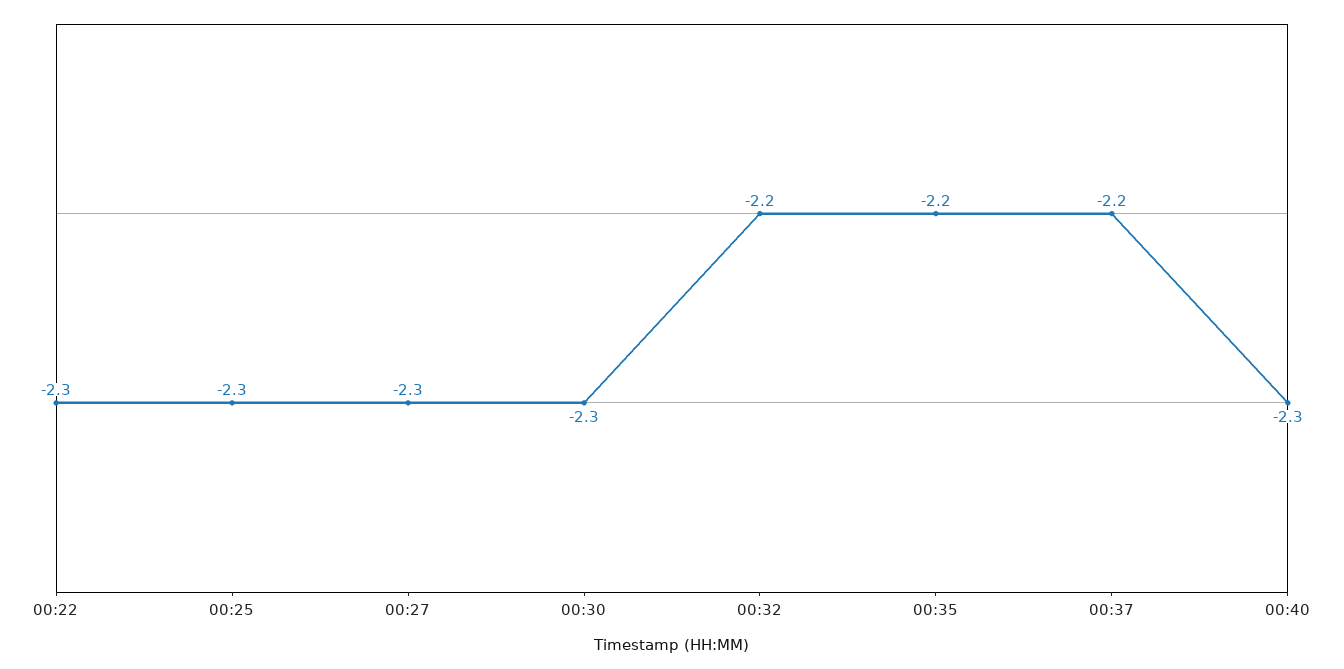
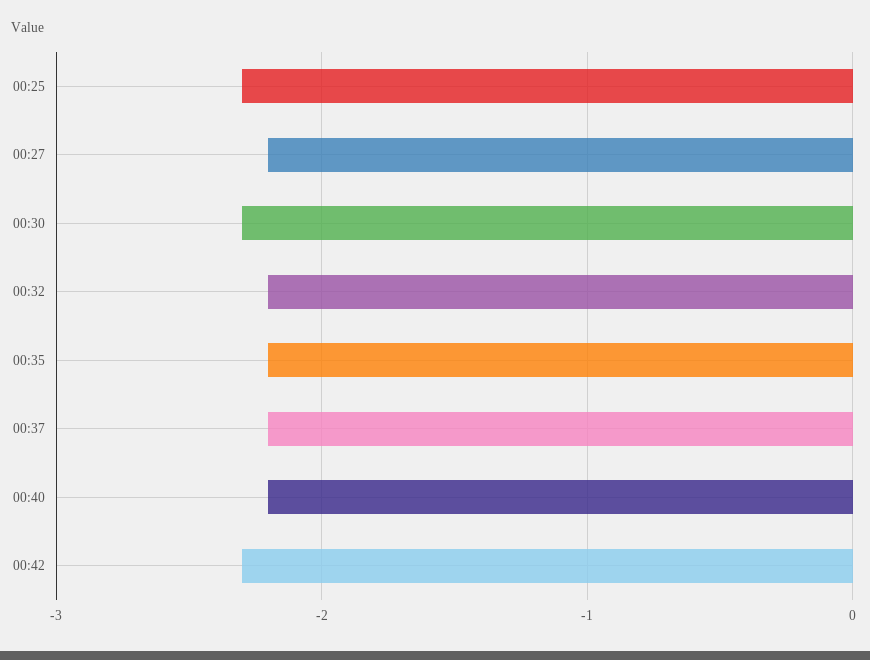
00:22: -2.3 -> none
00:27: -2.3 -> -2.2
00:40: -2.3 -> -2.2
00:42: none -> -2.3

